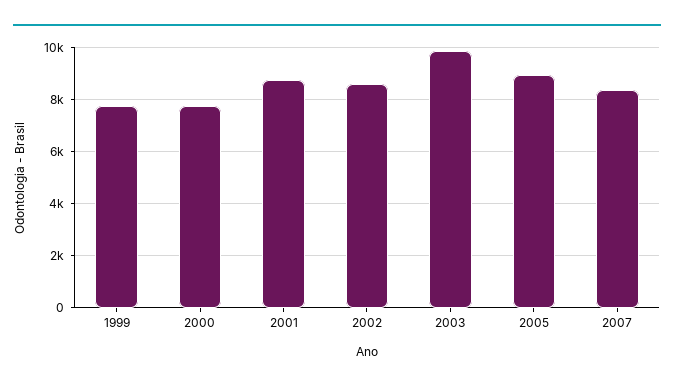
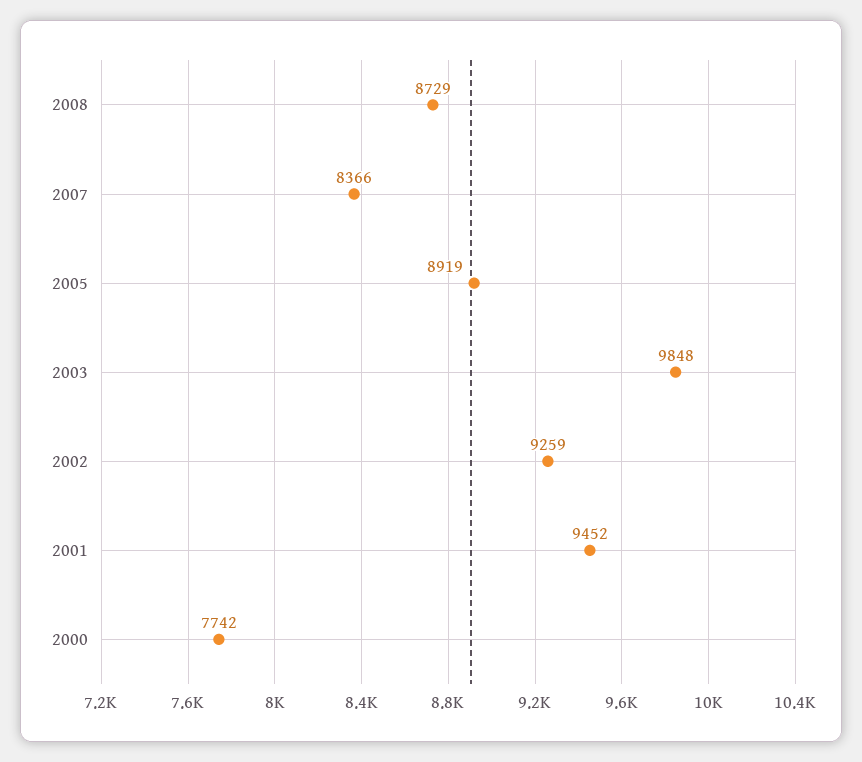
1999: 7750 -> none
2001: 8750 -> 9452
2002: 8500 -> 9259
2008: none -> 8729

